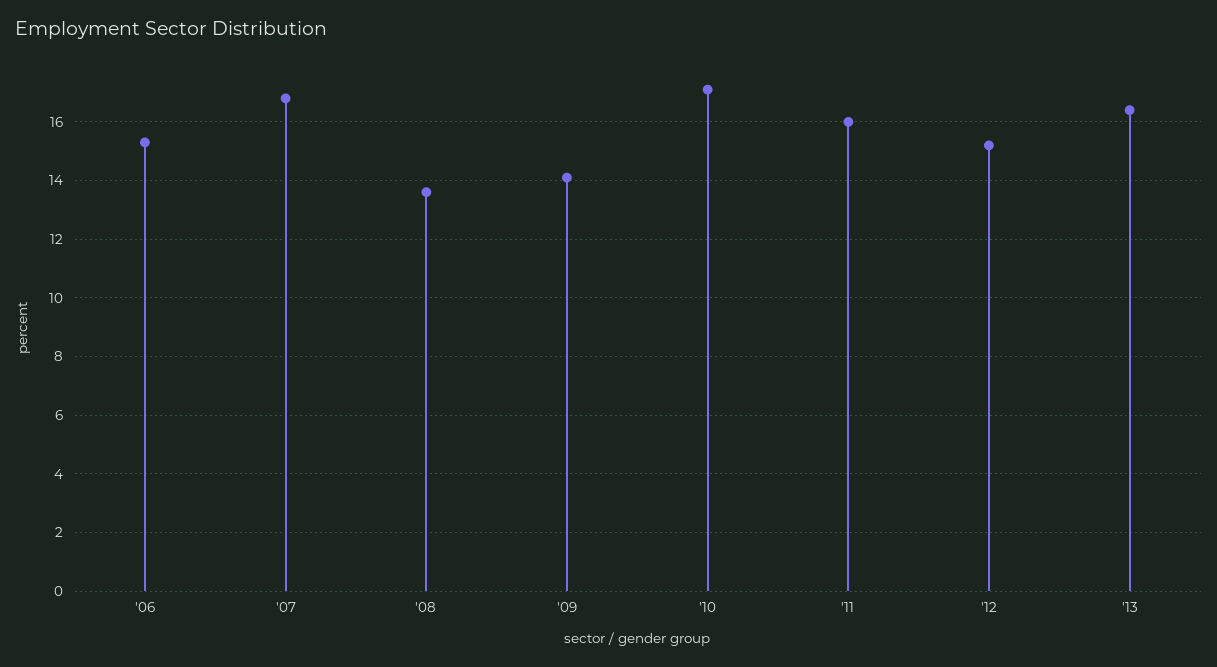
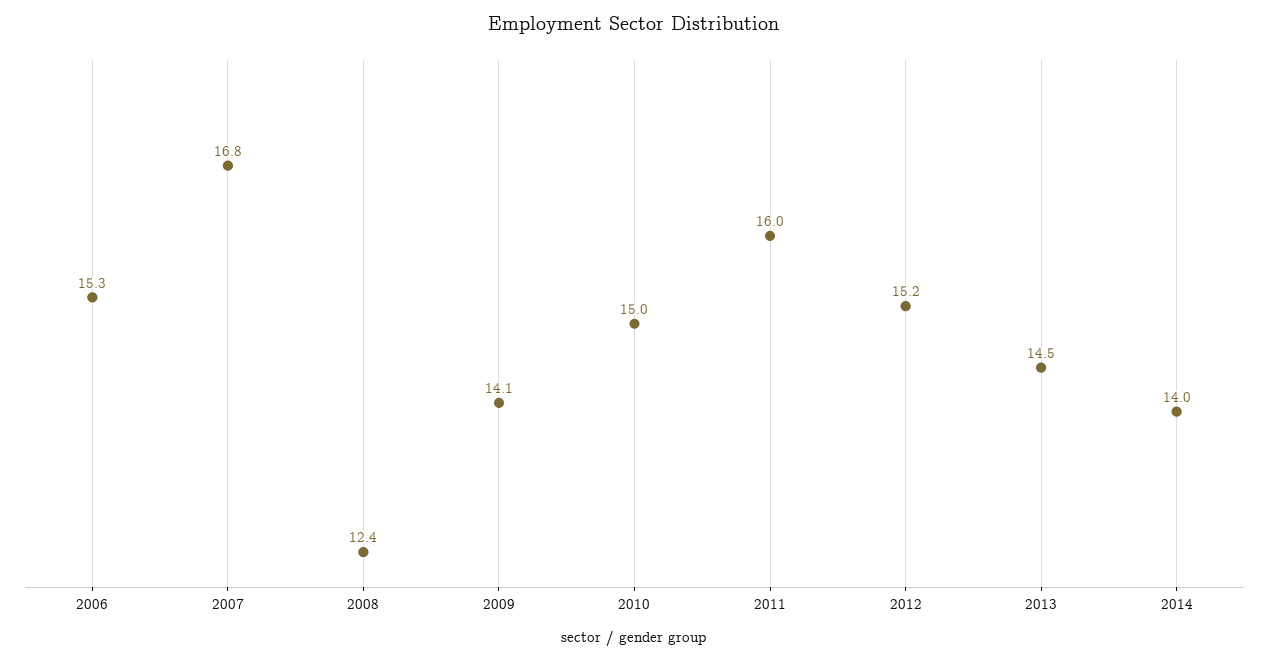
'08: 13.5 -> 12.4
'10: 17 -> 15
'13: 16.5 -> 14.5
2014: none -> 14

